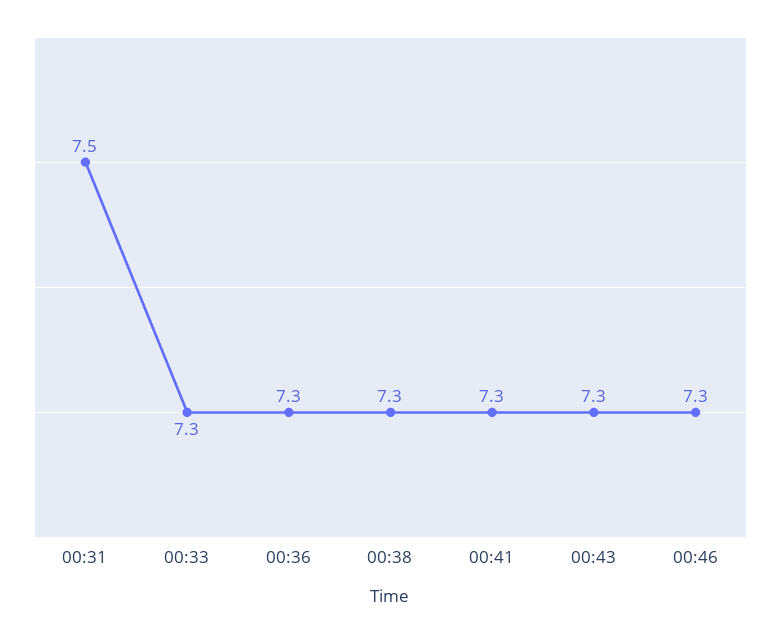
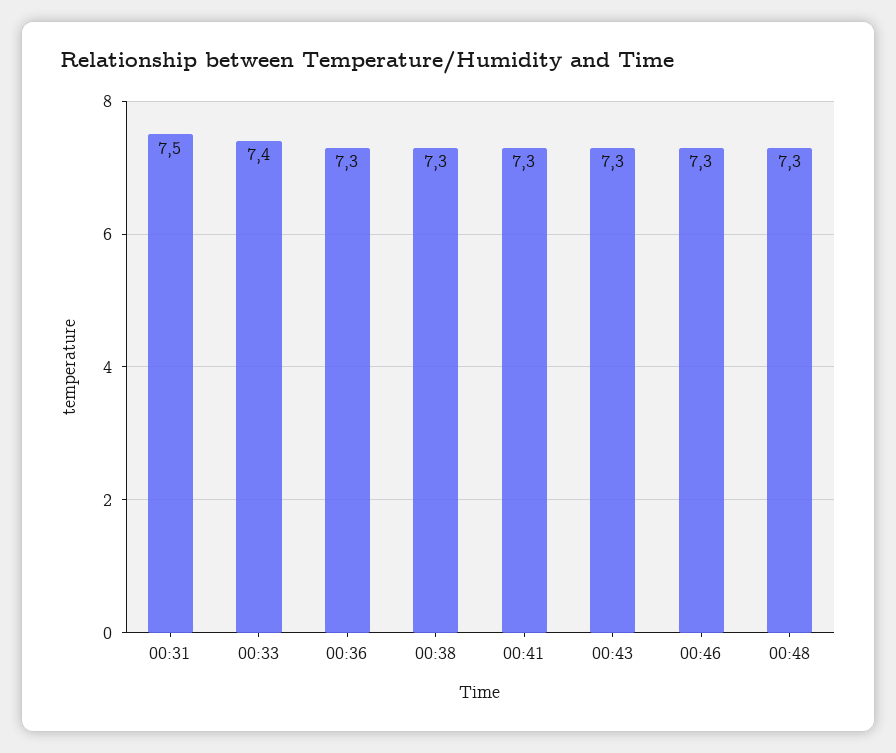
00:33: 7.3 -> 7.4
00:48: none -> 7.3

